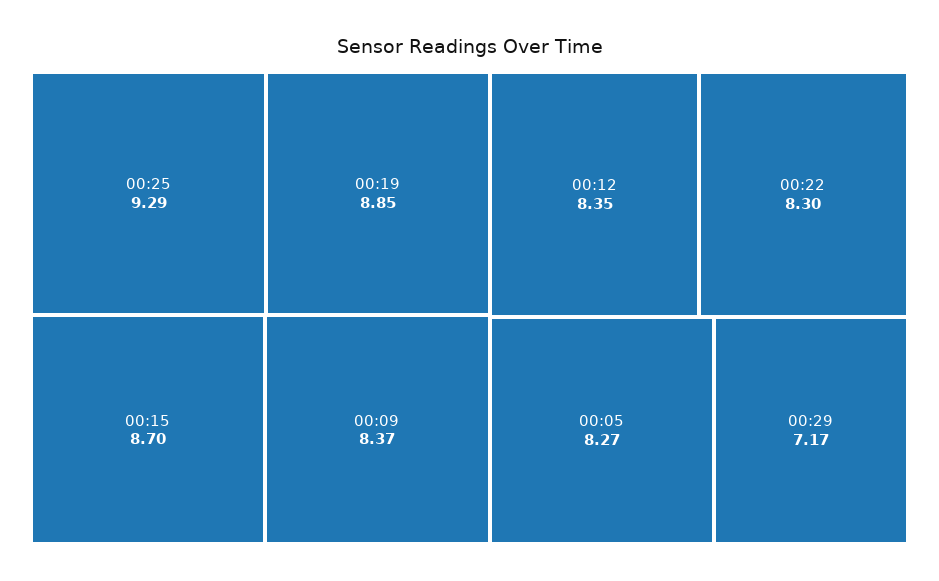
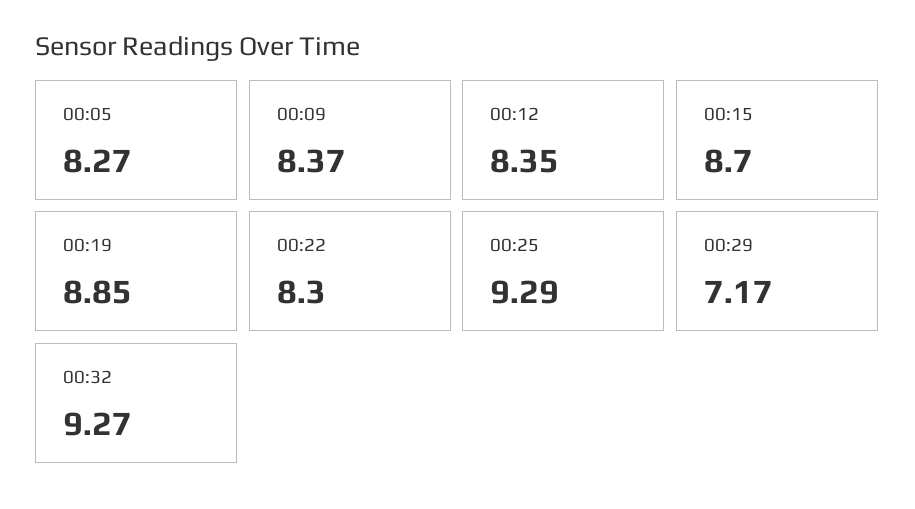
00:32: none -> 9.27

